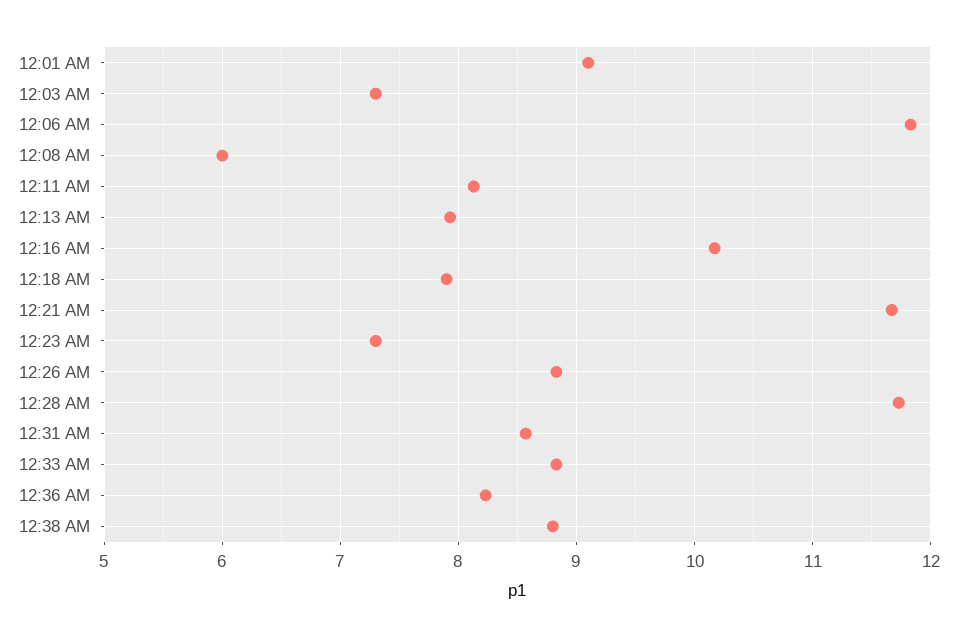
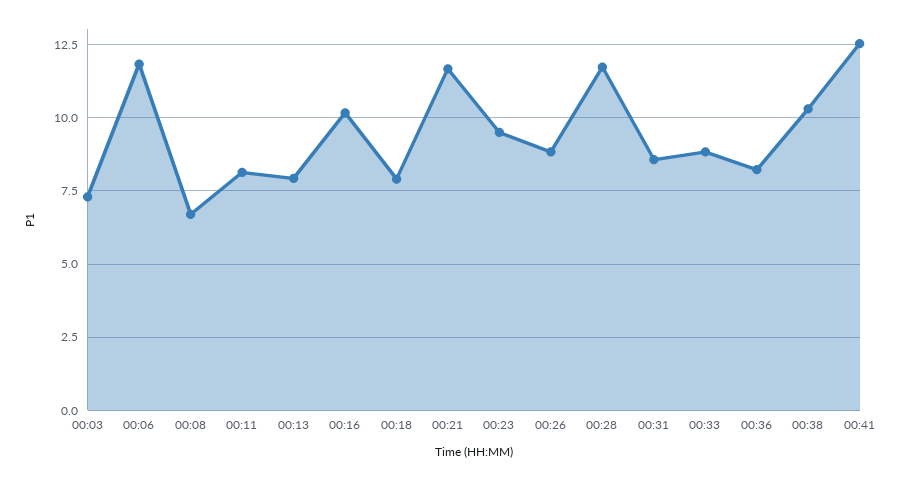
12:01 AM: 9.1 -> none
12:08 AM: 6 -> 6.75
12:23 AM: 7.3 -> 9.5
12:38 AM: 8.8 -> 10.25
00:41: none -> 12.5

